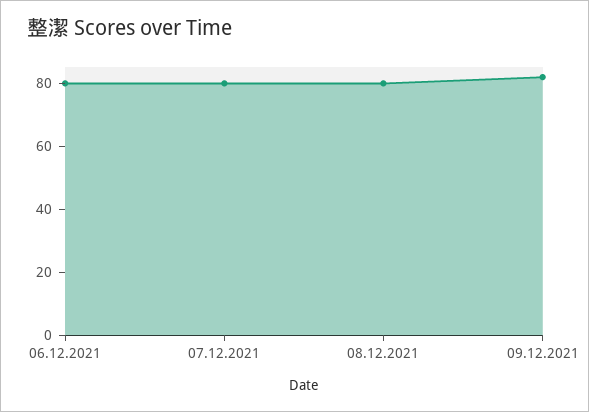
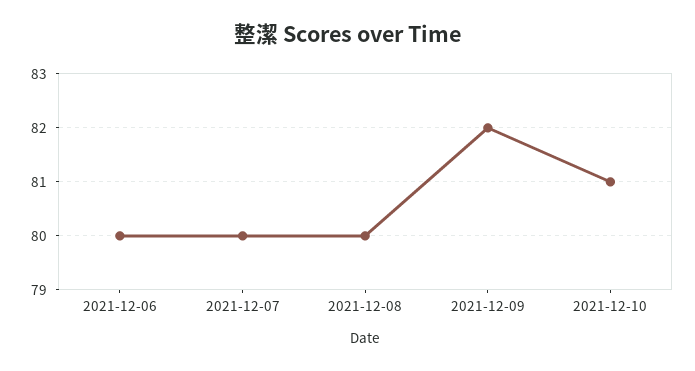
2021-12-10: none -> 81

